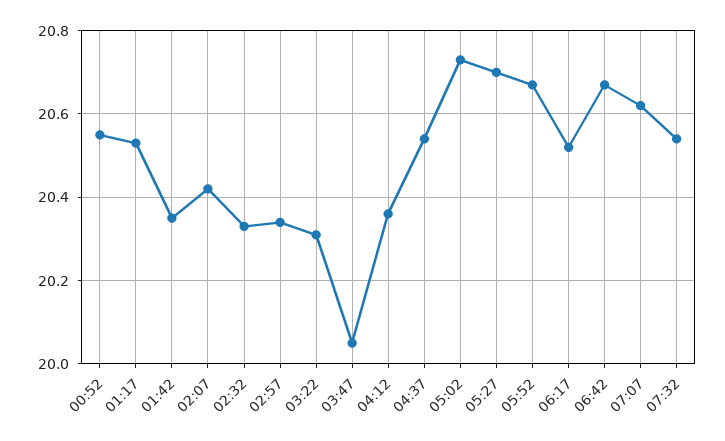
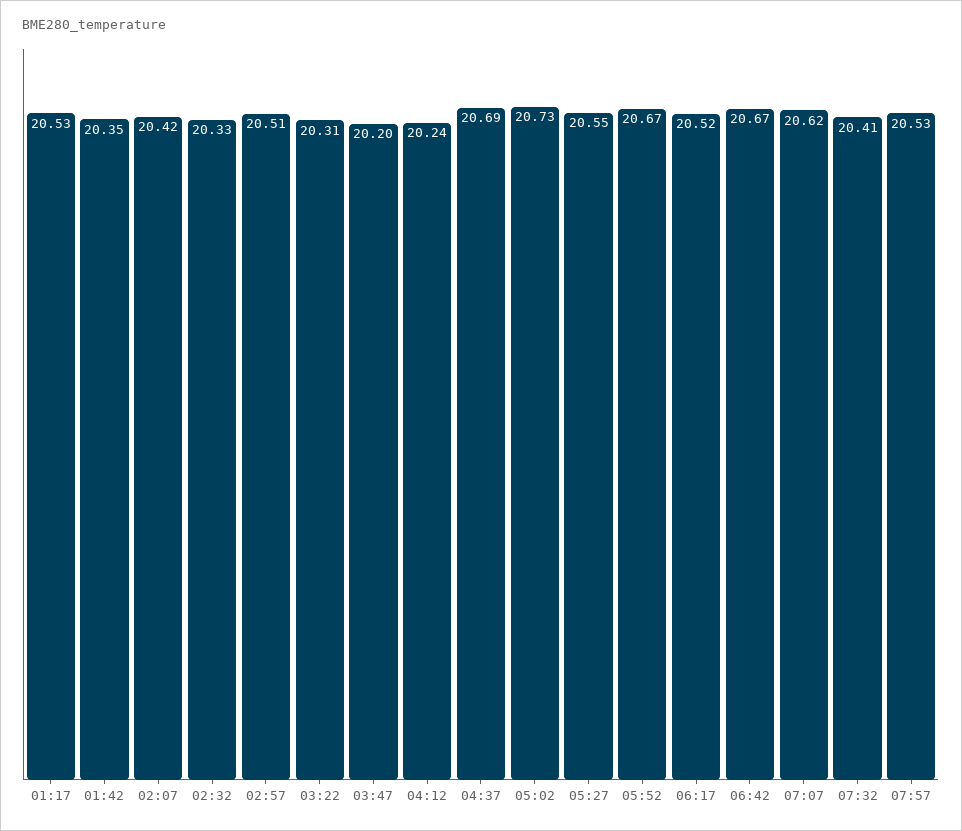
00:52: 20.55 -> none
02:57: 20.35 -> 20.51
03:47: 20.05 -> 20.2
04:12: 20.35 -> 20.24
04:37: 20.55 -> 20.69
05:27: 20.7 -> 20.55
07:32: 20.55 -> 20.41
07:57: none -> 20.53

